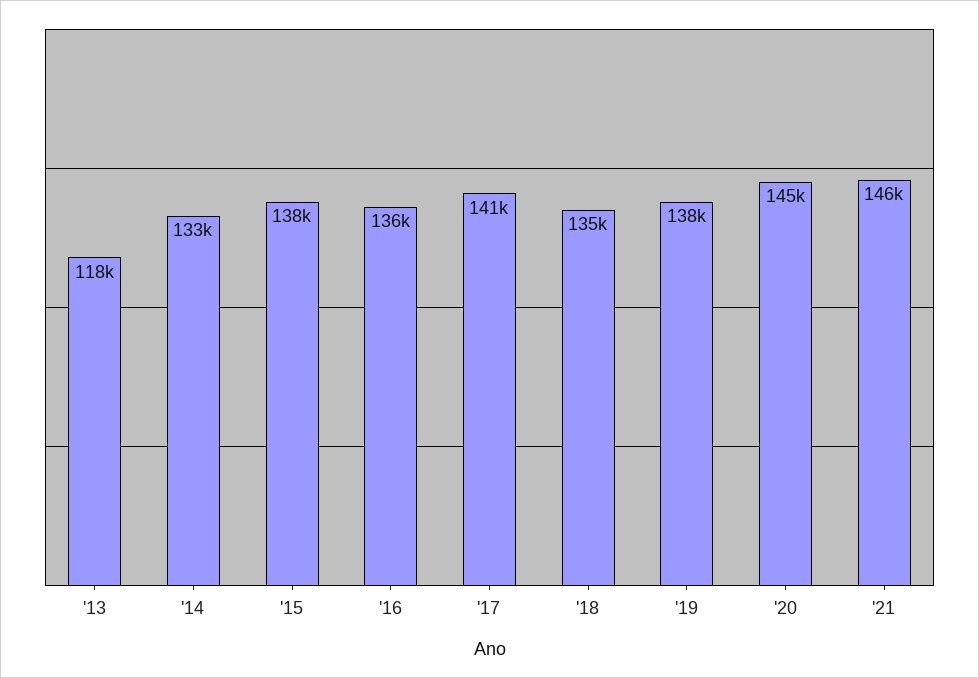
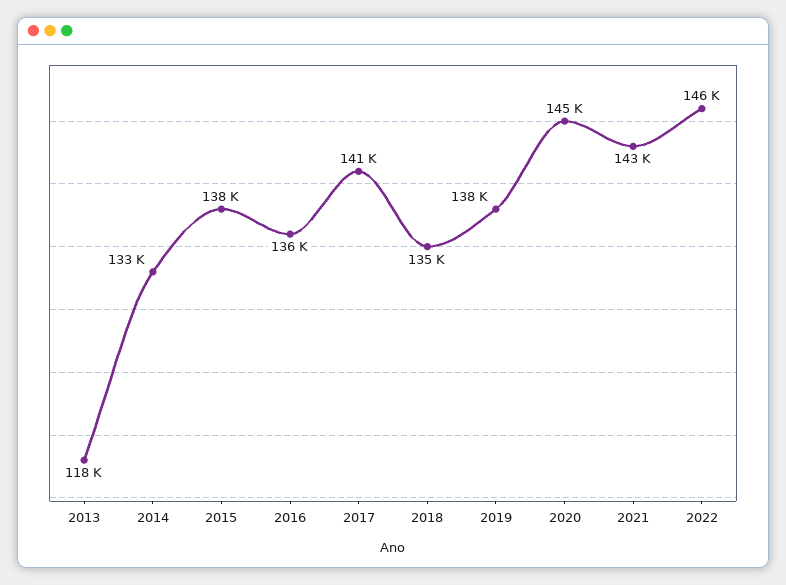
'21: 146000 -> 143000
2022: none -> 146000

